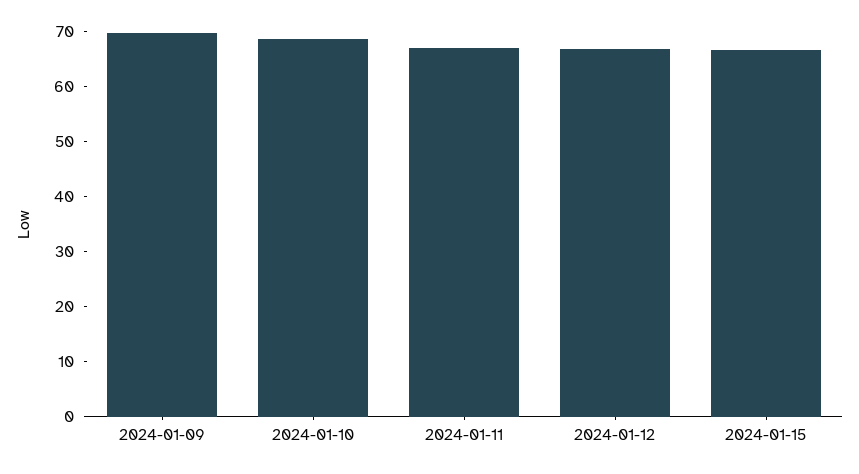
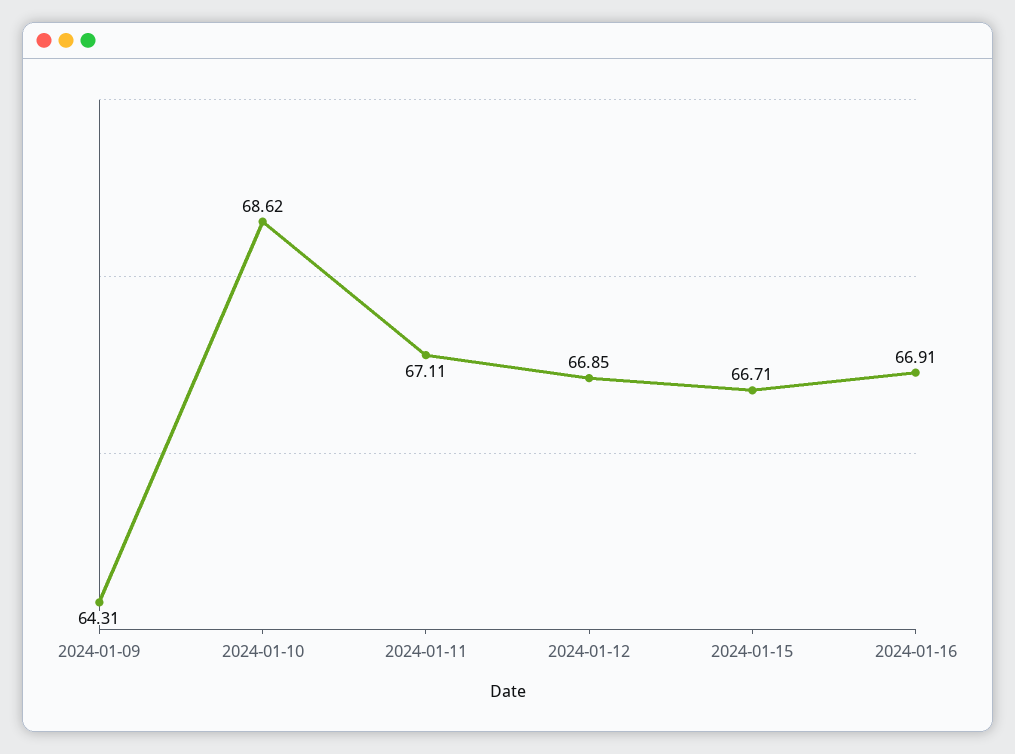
2024-01-09: 70 -> 64.31
2024-01-16: none -> 66.91

